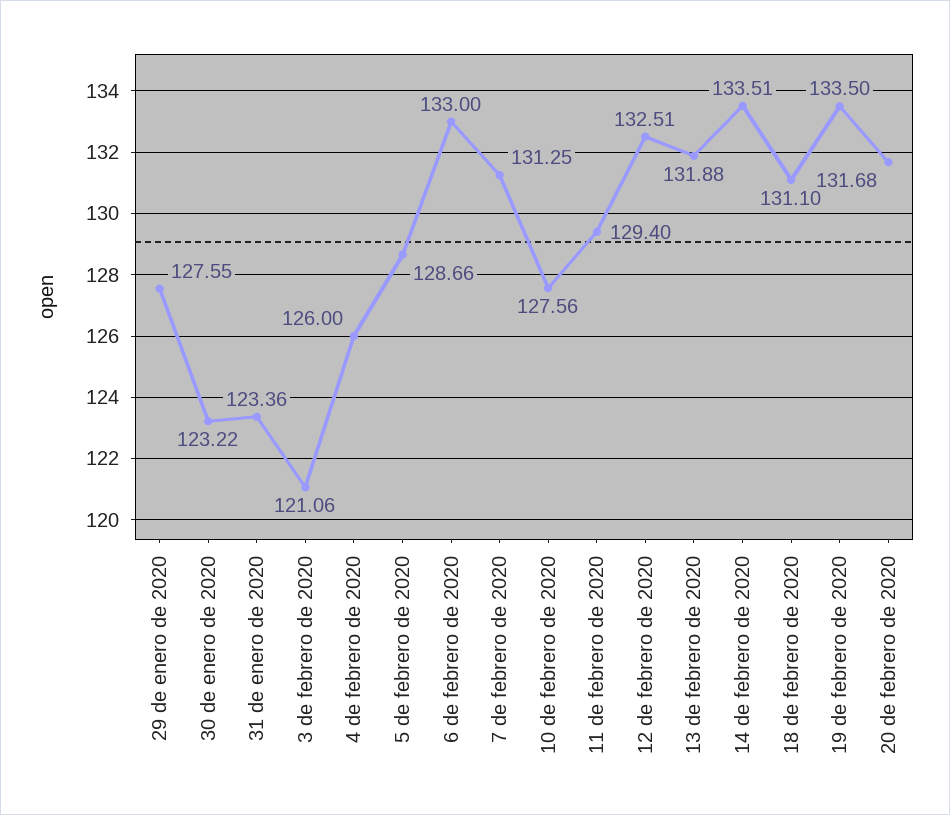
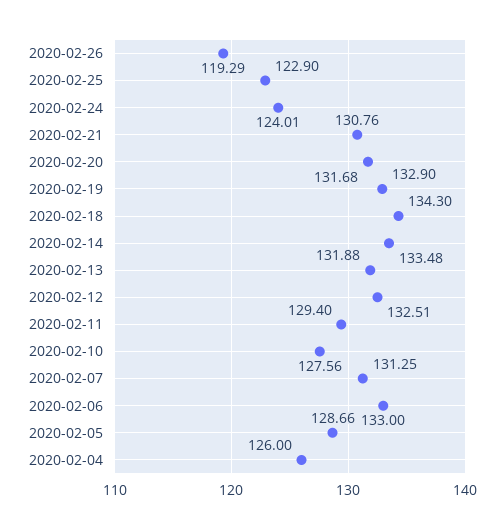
29 de enero de 2020: 127.55 -> none
30 de enero de 2020: 123.22 -> none
31 de enero de 2020: 123.36 -> none
3 de febrero de 2020: 121.06 -> none
14 de febrero de 2020: 133.51 -> 133.48
18 de febrero de 2020: 131.1 -> 134.3
19 de febrero de 2020: 133.5 -> 132.9
2020-02-26: none -> 119.29
2020-02-25: none -> 122.9
2020-02-24: none -> 124.01
2020-02-21: none -> 130.76

